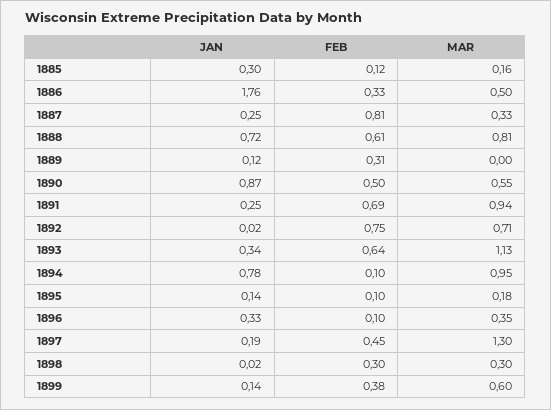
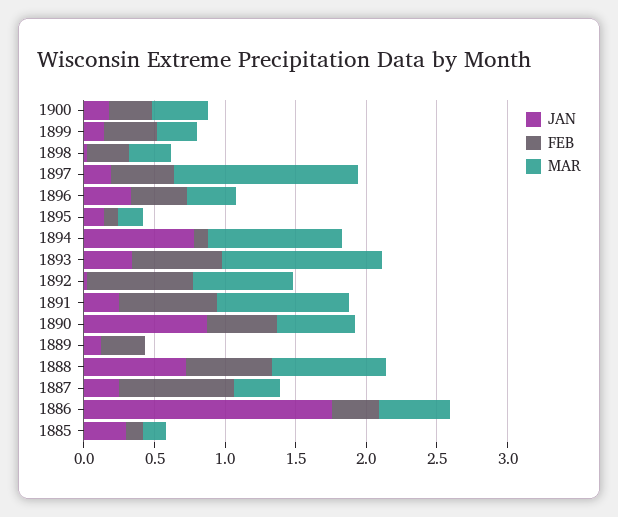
FEB, 1896: 0.1 -> 0.4
MAR, 1899: 0.6 -> 0.3
JAN, 1900: none -> 0.2
FEB, 1900: none -> 0.3
MAR, 1900: none -> 0.4

